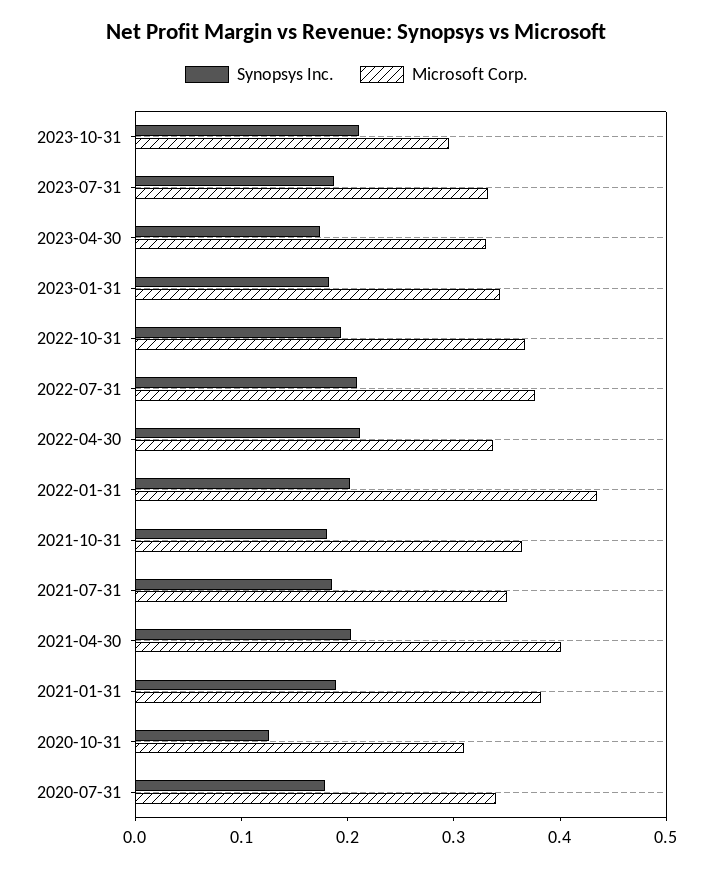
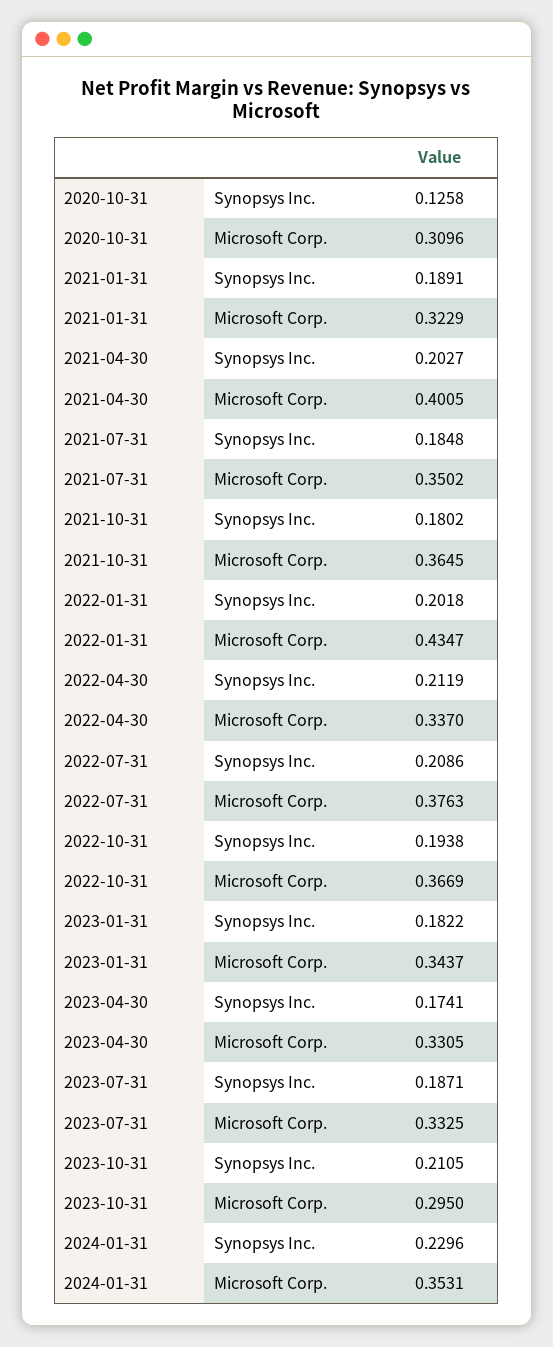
Microsoft Corp., 2021-01-31: 0.38 -> 0.3229
Synopsys Inc., 2020-07-31: 0.18 -> none
Microsoft Corp., 2020-07-31: 0.34 -> none
Synopsys Inc., 2024-01-31: none -> 0.2296
Microsoft Corp., 2024-01-31: none -> 0.3531

